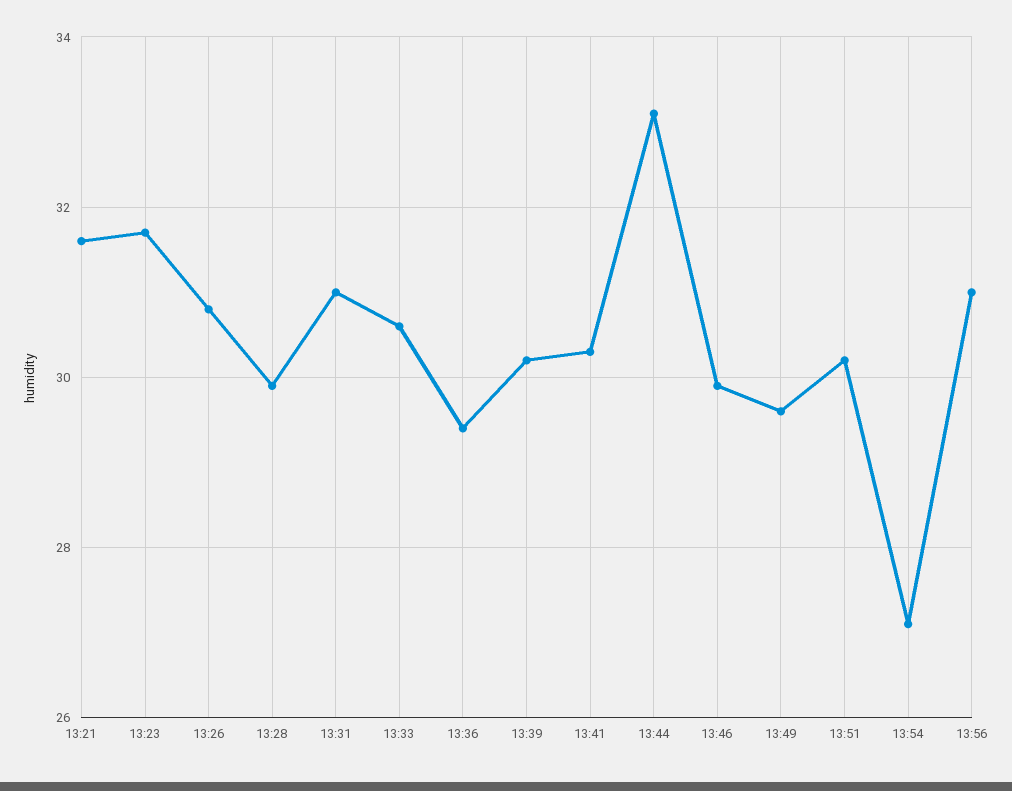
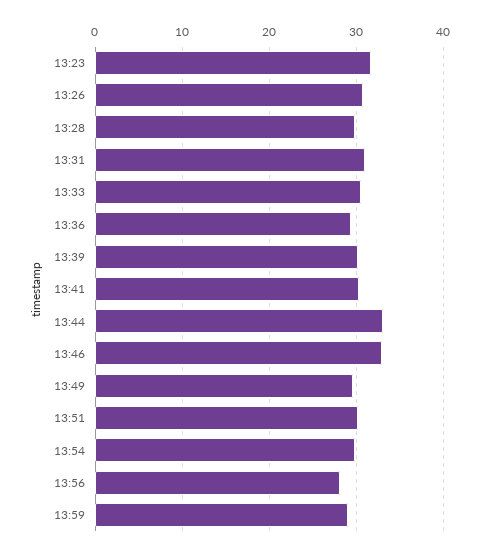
13:21: 31.5 -> none
13:46: 30 -> 33
13:54: 27 -> 30
13:56: 31 -> 28
13:59: none -> 29

